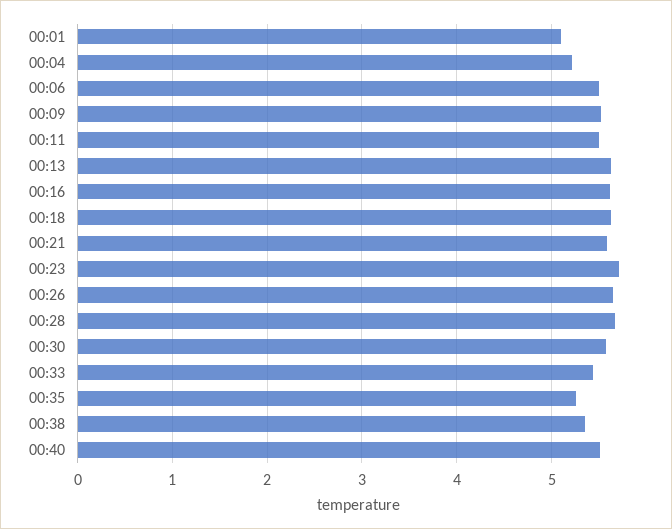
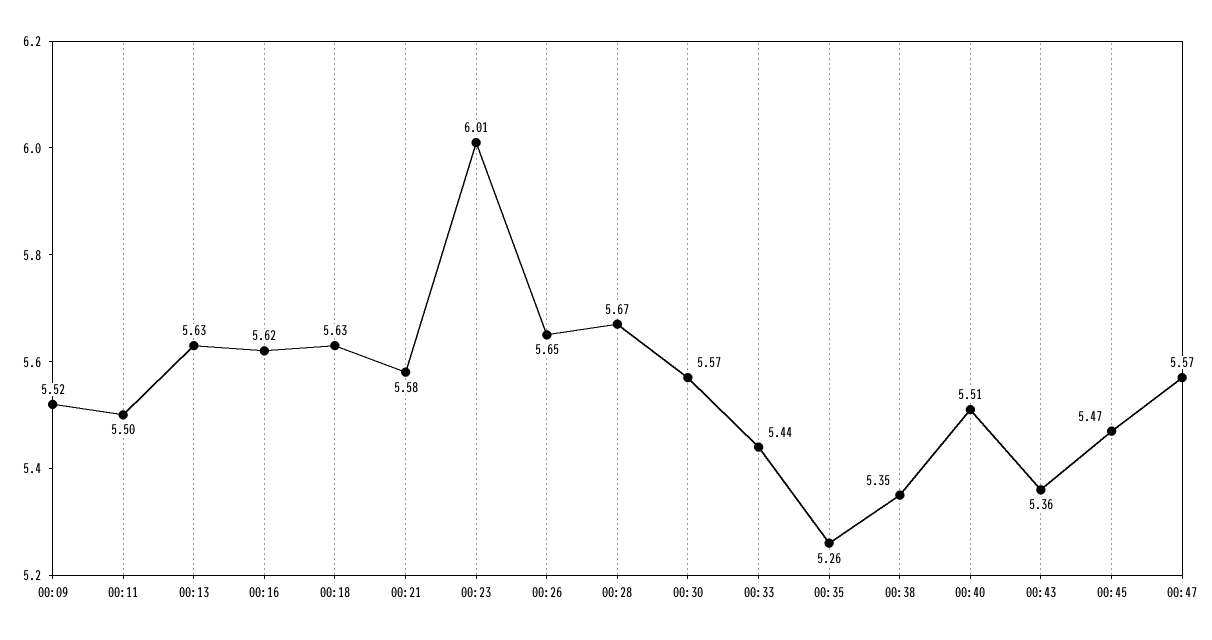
00:01: 5.1 -> none
00:04: 5.2 -> none
00:06: 5.5 -> none
00:23: 5.7 -> 6.01
00:43: none -> 5.36
00:45: none -> 5.47
00:47: none -> 5.57

